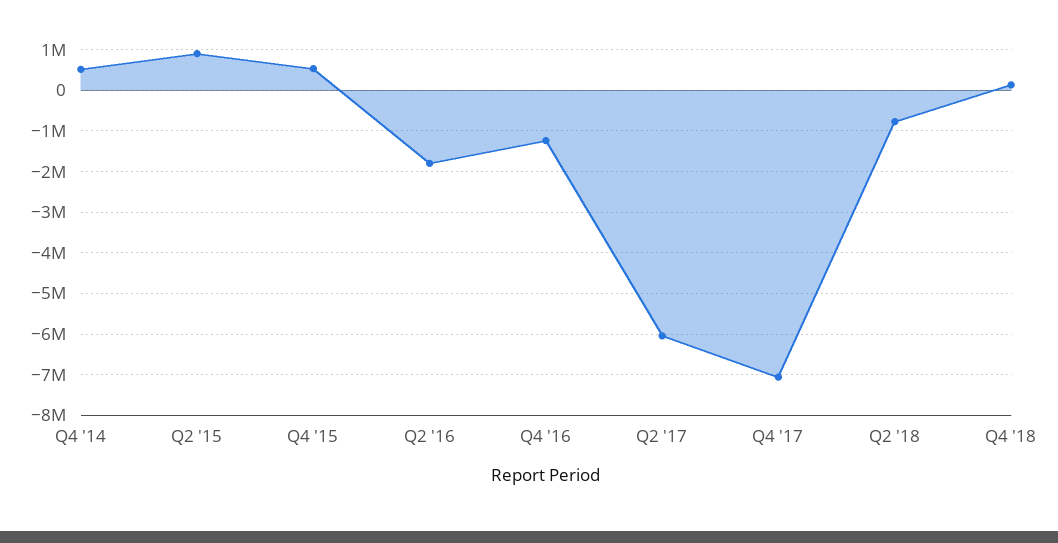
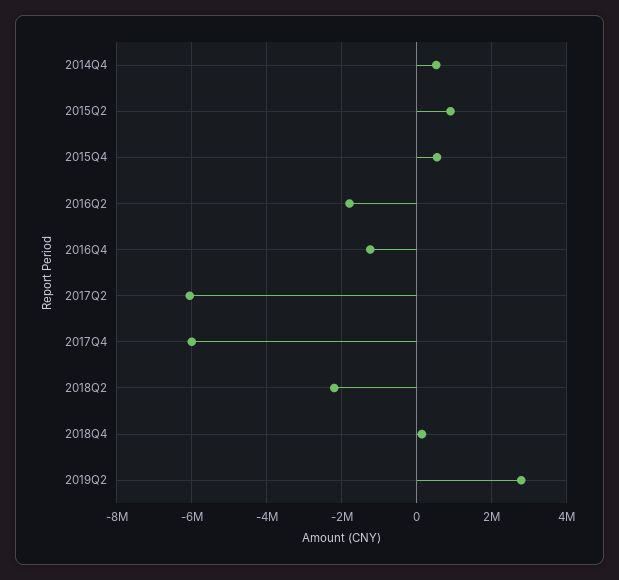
Q4 '17: -7000000 -> -6000000
Q2 '18: -800000 -> -2200000
2019Q2: none -> 2800000

